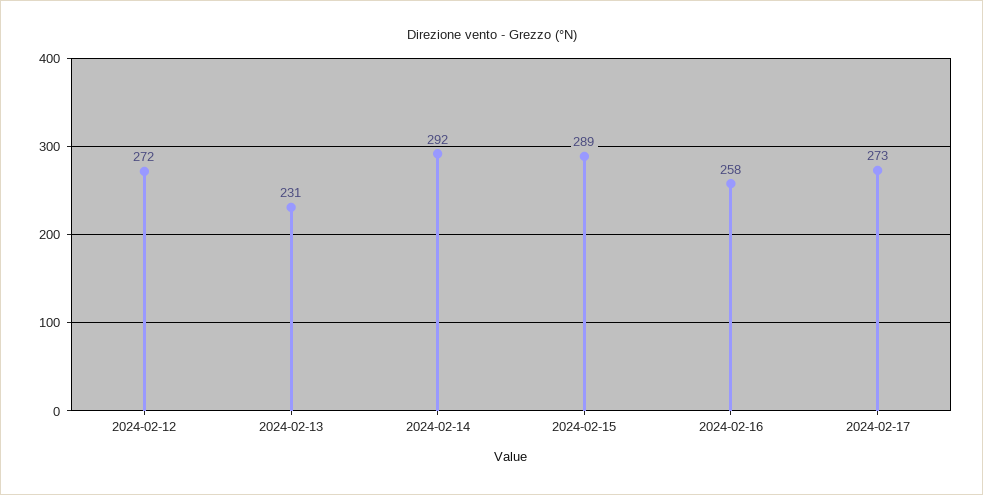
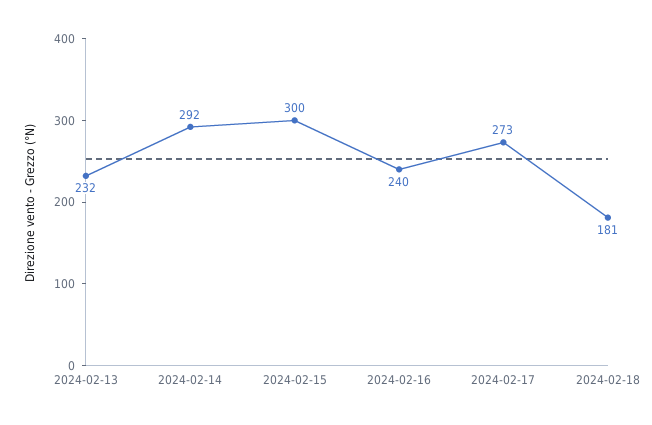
2024-02-12: 272 -> none
2024-02-13: 231 -> 232
2024-02-15: 289 -> 300
2024-02-16: 258 -> 240
2024-02-18: none -> 181

